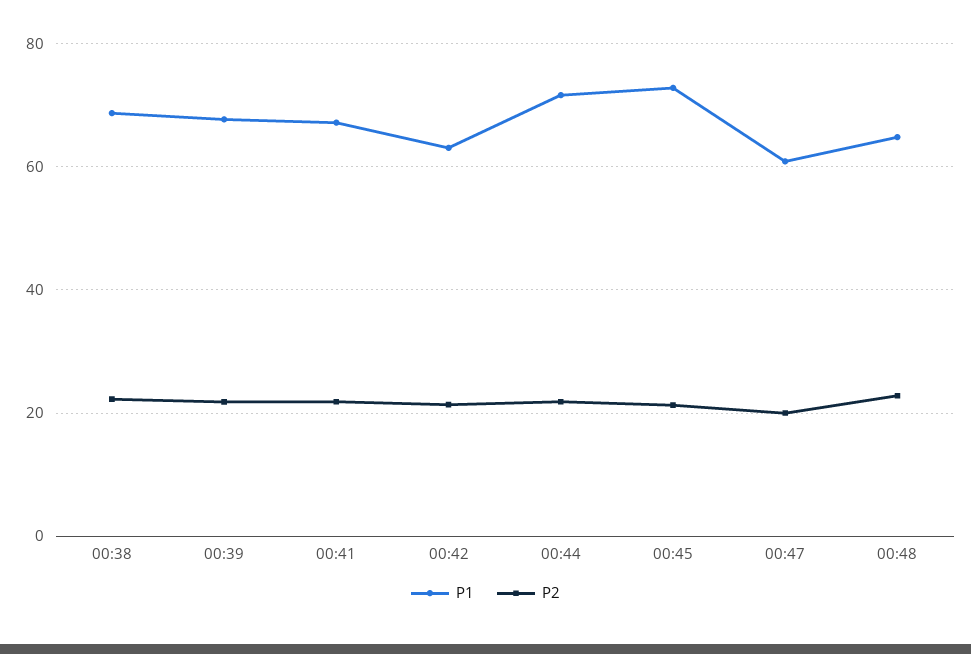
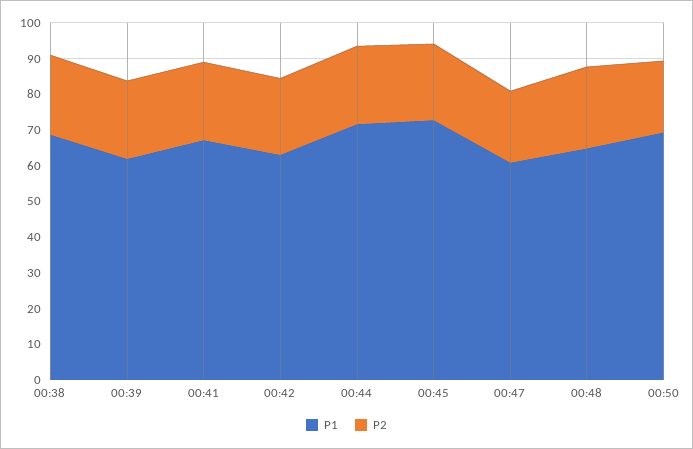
P1, 00:39: 68 -> 62.5
P1, 00:50: none -> 70
P2, 00:50: none -> 20

